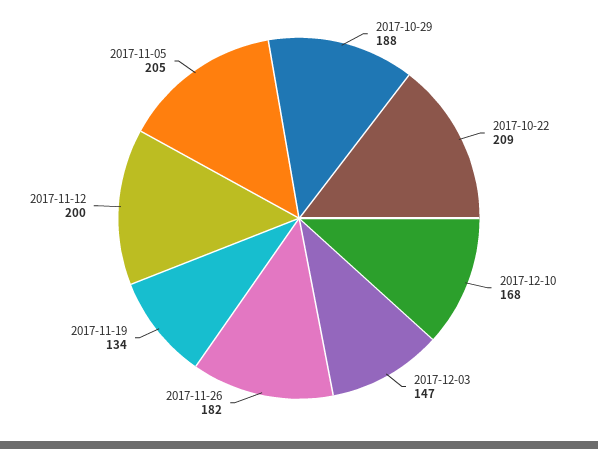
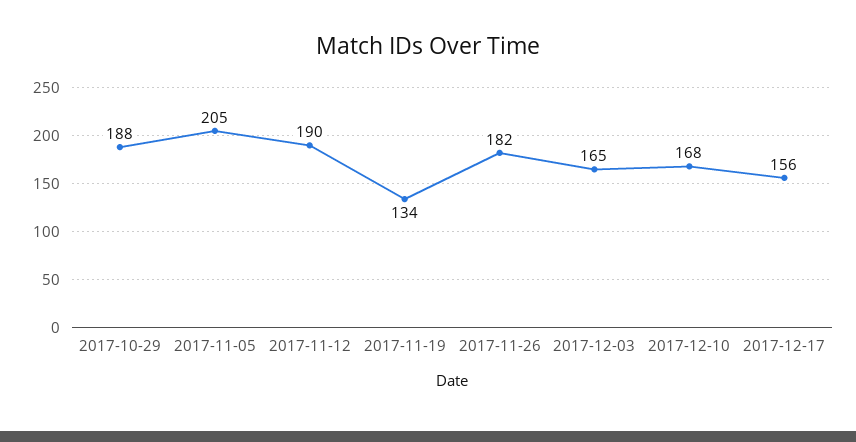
2017-10-22: 209 -> none
2017-12-03: 147 -> 165
2017-11-12: 200 -> 190
2017-12-17: none -> 156

